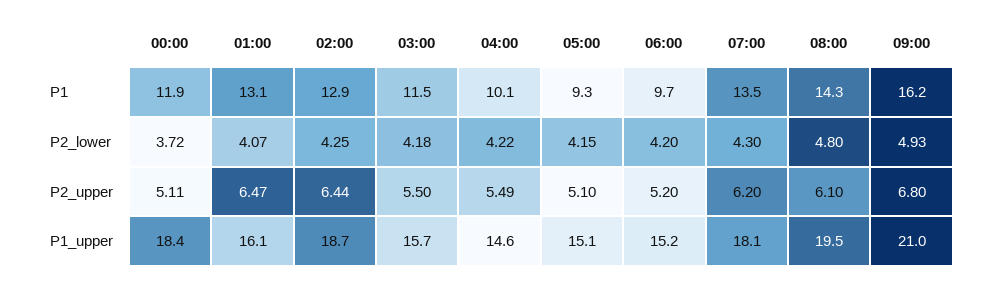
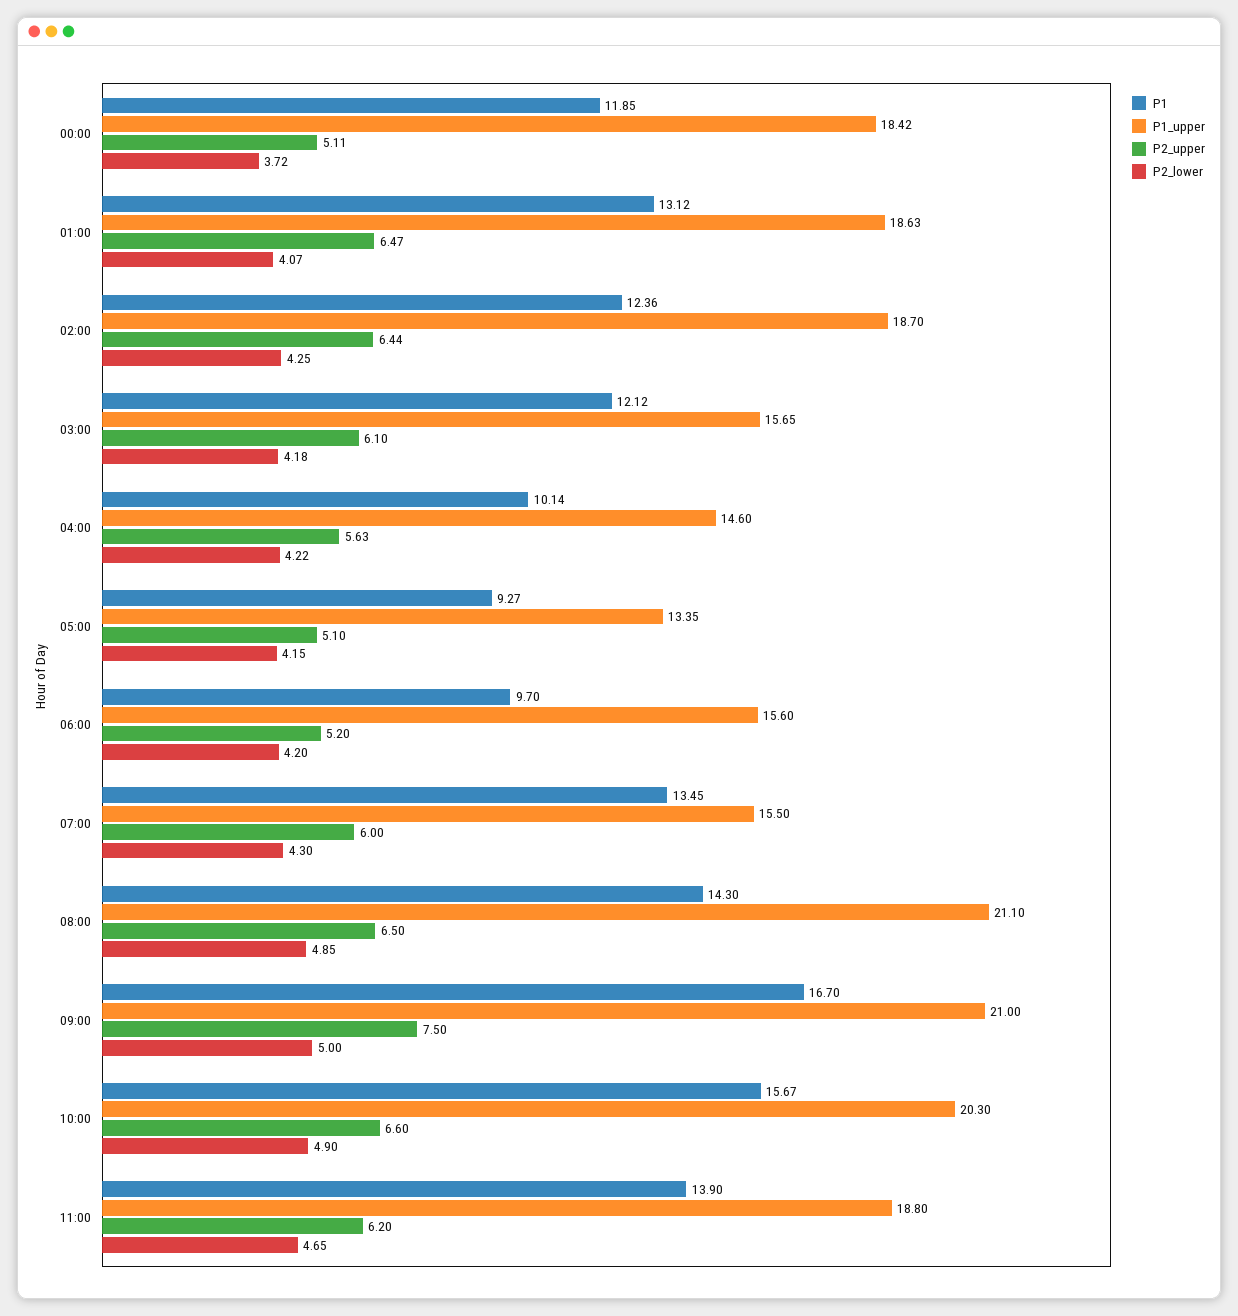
P1, 02:00: 12.9 -> 12.36
P1, 03:00: 11.5 -> 12.12
P1, 09:00: 16.2 -> 16.7
P2_lower, 08:00: 4.8 -> 4.85
P2_lower, 09:00: 4.93 -> 5
P2_upper, 03:00: 5.5 -> 6.1
P2_upper, 04:00: 5.49 -> 5.63
P2_upper, 07:00: 6.2 -> 6
P2_upper, 08:00: 6.1 -> 6.5
P2_upper, 09:00: 6.8 -> 7.5
P1_upper, 01:00: 16.1 -> 18.63
P1_upper, 05:00: 15.1 -> 13.35
P1_upper, 06:00: 15.2 -> 15.6
P1_upper, 07:00: 18.1 -> 15.5
P1_upper, 08:00: 19.5 -> 21.1
P1, 10:00: none -> 15.67
P1_upper, 10:00: none -> 20.3
P2_upper, 10:00: none -> 6.6
P2_lower, 10:00: none -> 4.9
P1, 11:00: none -> 13.9
P1_upper, 11:00: none -> 18.8
P2_upper, 11:00: none -> 6.2
P2_lower, 11:00: none -> 4.65

